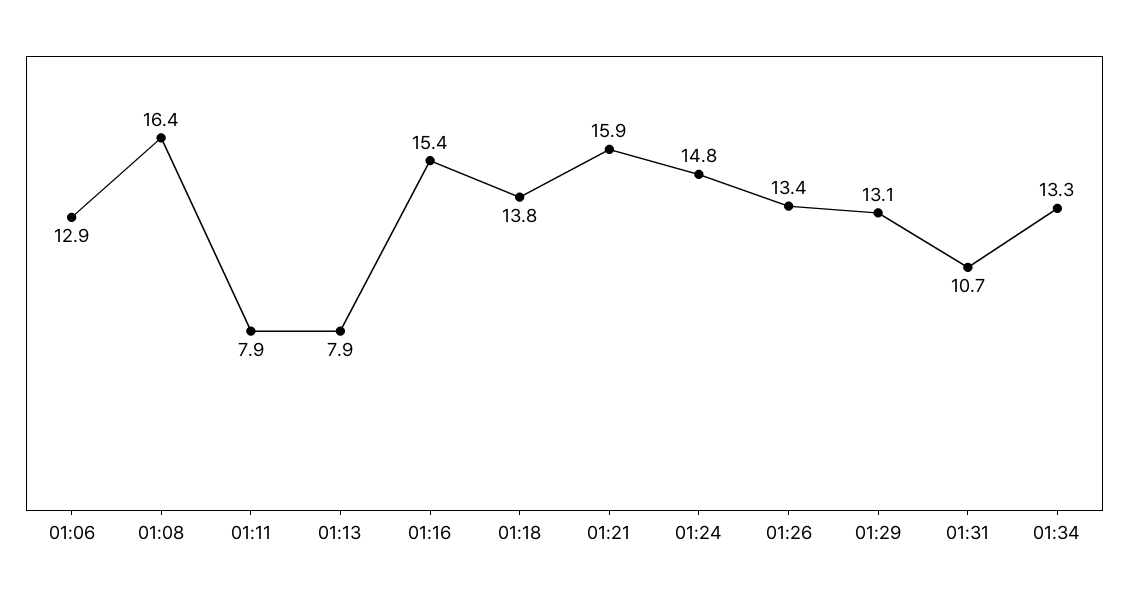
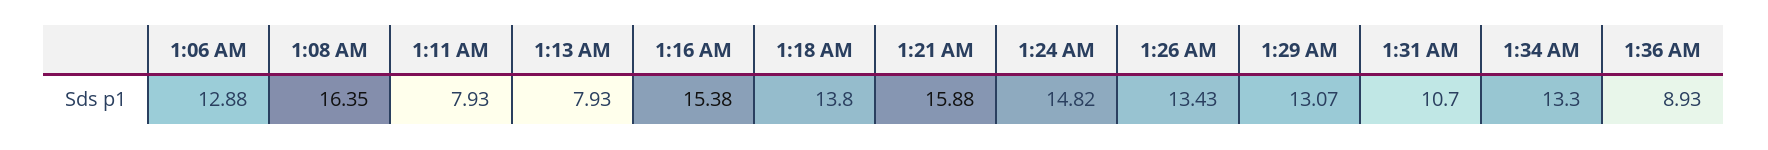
1:36 AM: none -> 8.93

